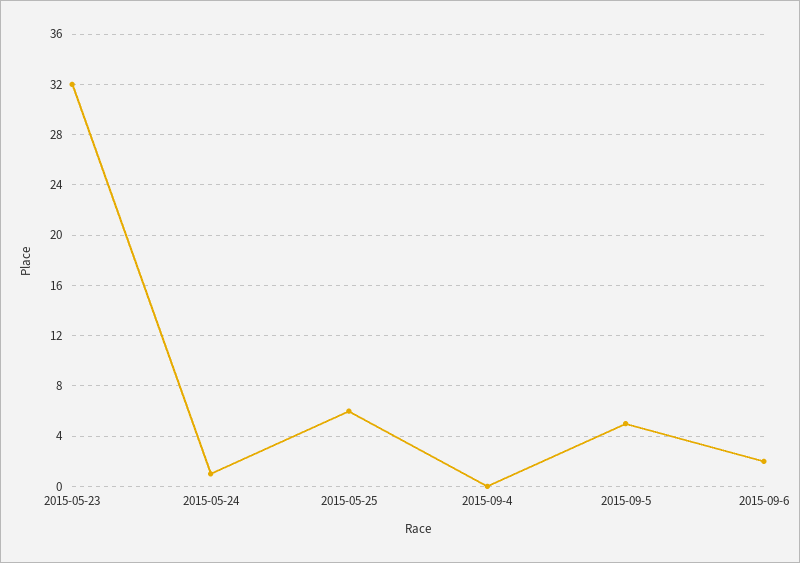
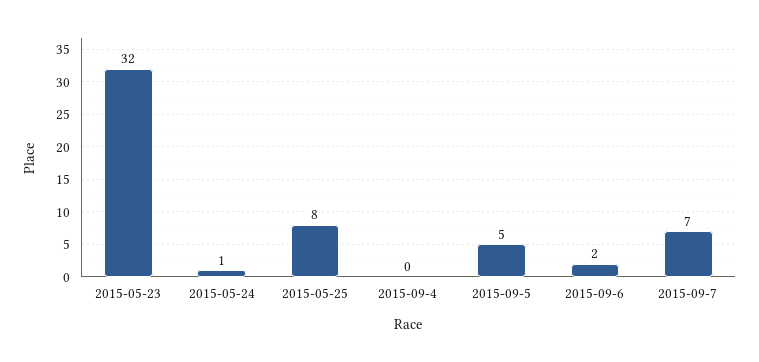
2015-05-25: 6 -> 8
2015-09-7: none -> 7

